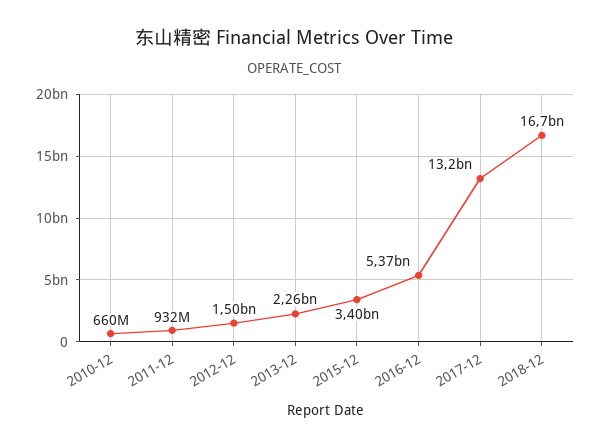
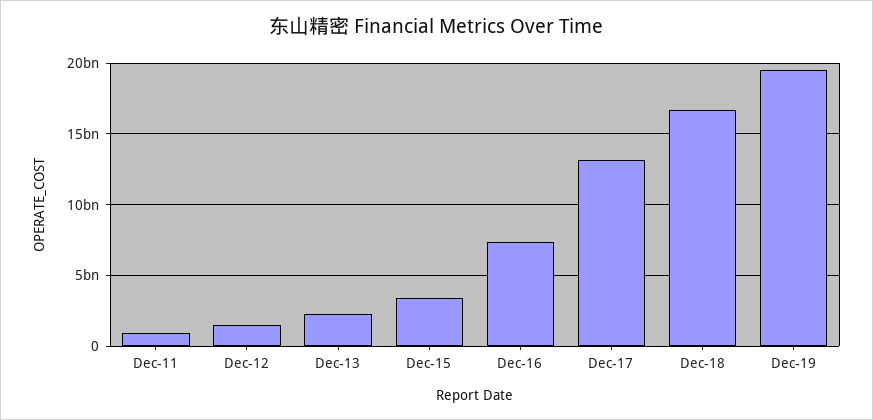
2010-12: 660000000 -> none
2016-12: 5370000000 -> 7500000000
Dec-19: none -> 19500000000

